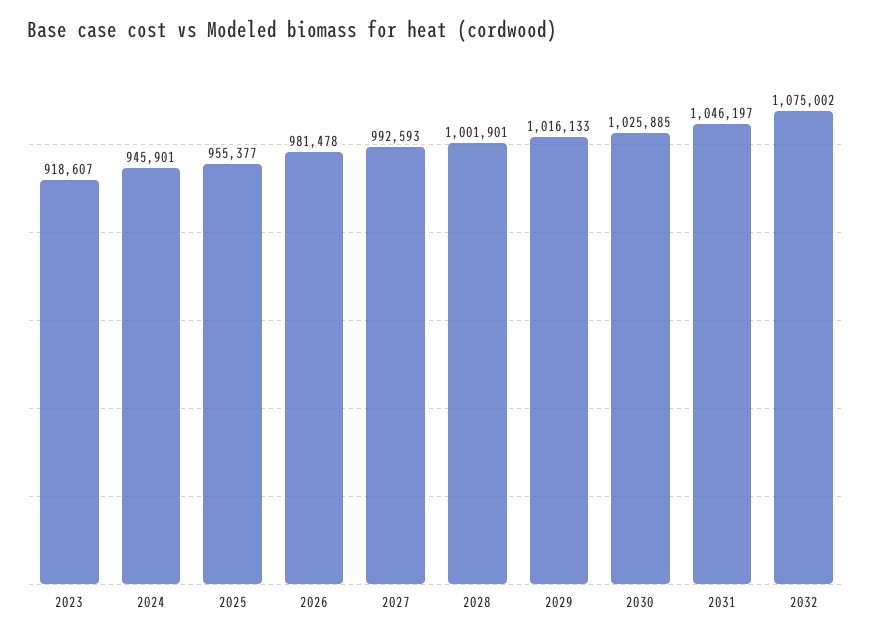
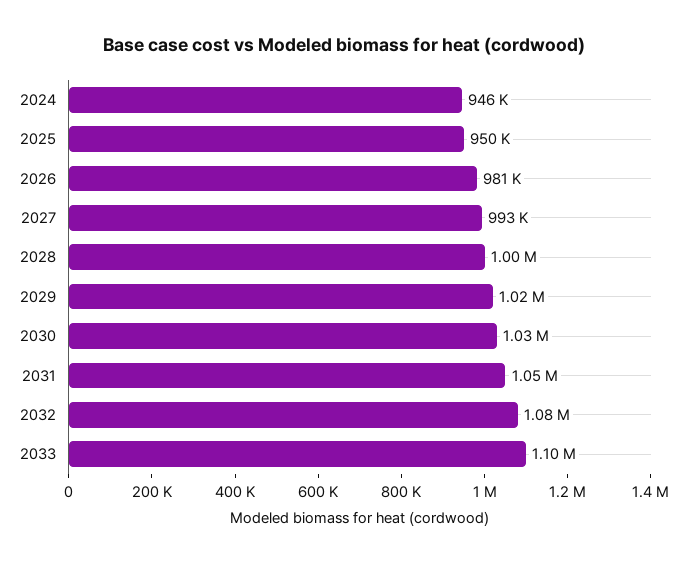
2023: 918607 -> none
2025: 955377 -> 950000
2033: none -> 1100000

